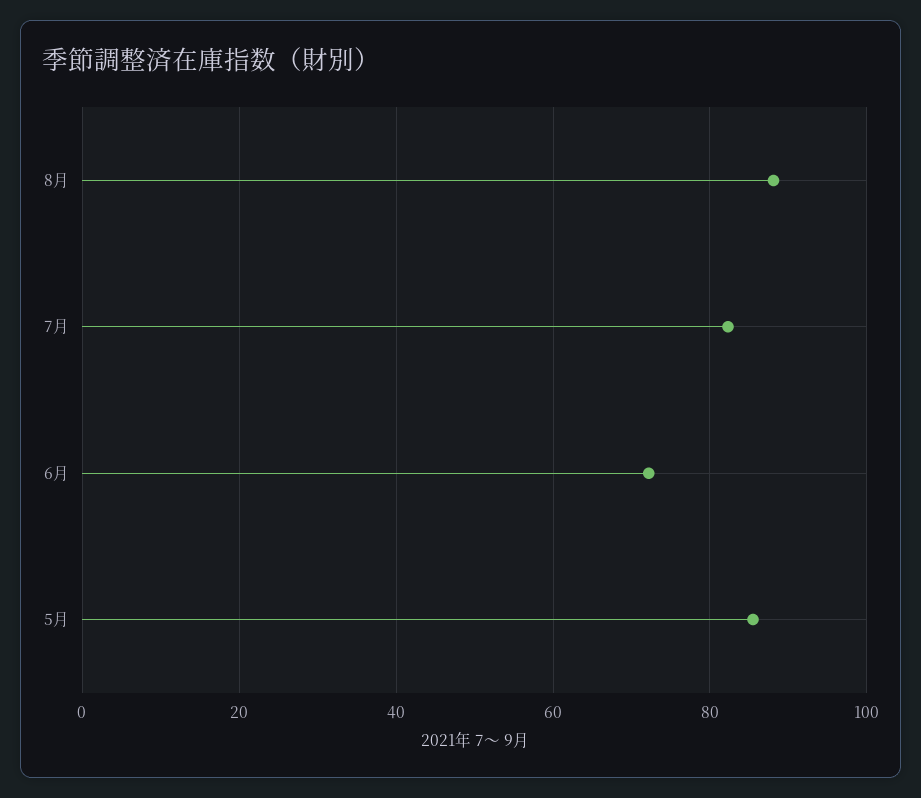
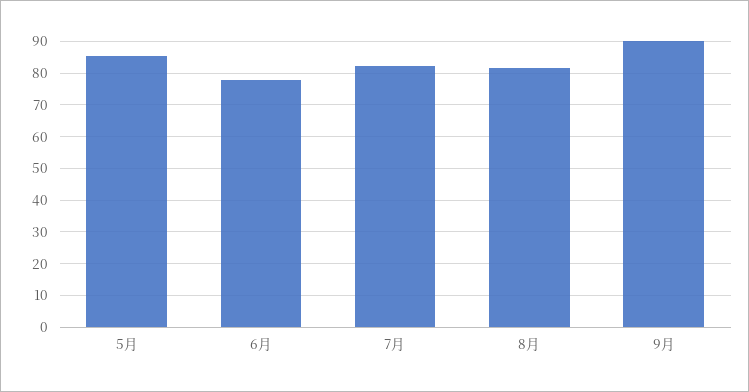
8月: 88 -> 82
6月: 72 -> 78
9月: none -> 90

